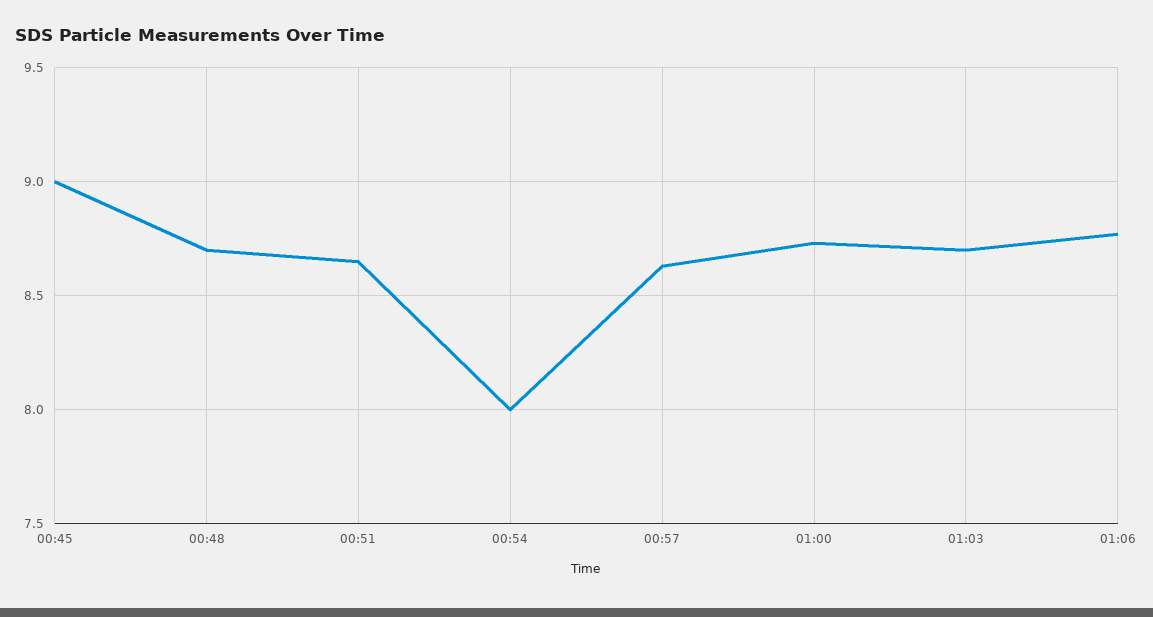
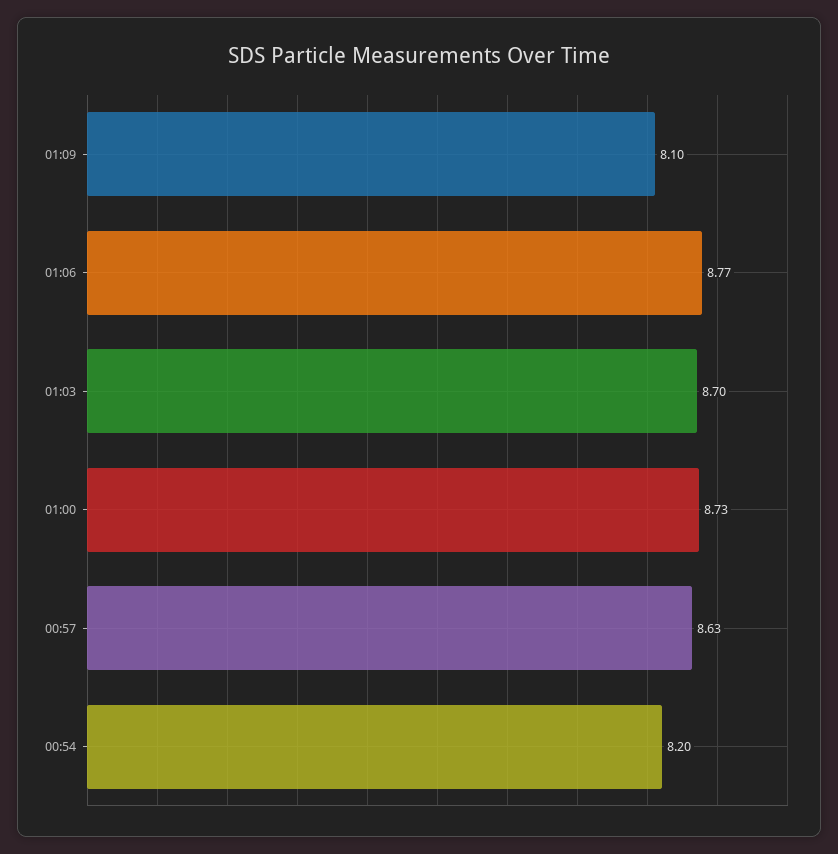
00:45: 9 -> none
00:48: 8.7 -> none
00:51: 8.65 -> none
00:54: 8 -> 8.2
01:09: none -> 8.1

